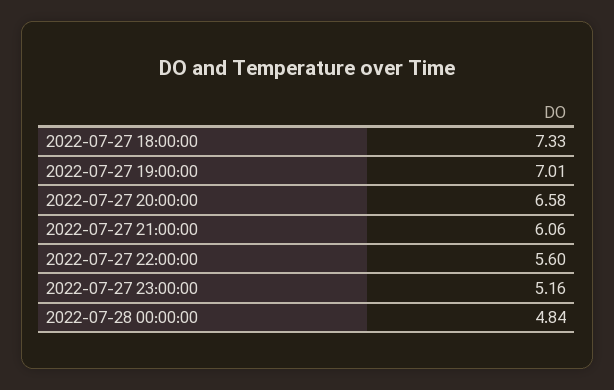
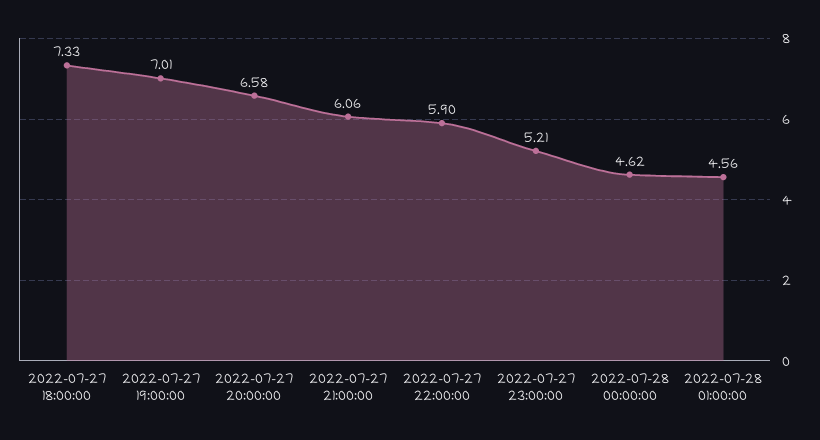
2022-07-27 22:00:00: 5.6 -> 5.9
2022-07-27 23:00:00: 5.16 -> 5.21
2022-07-28 00:00:00: 4.84 -> 4.62
2022-07-28 01:00:00: none -> 4.56

